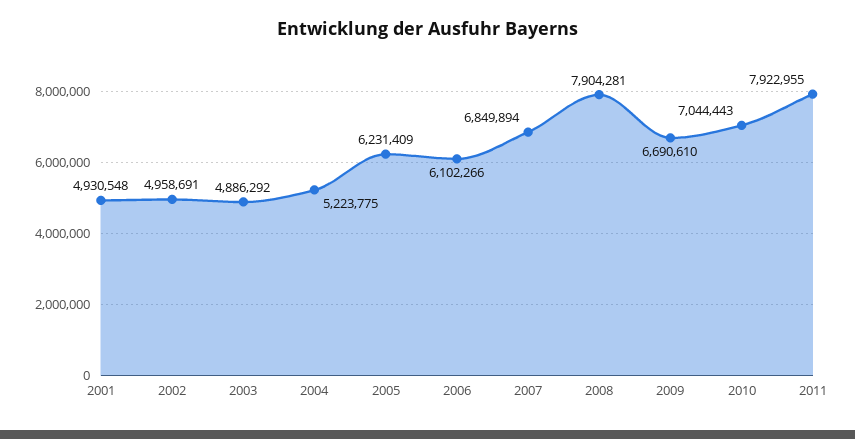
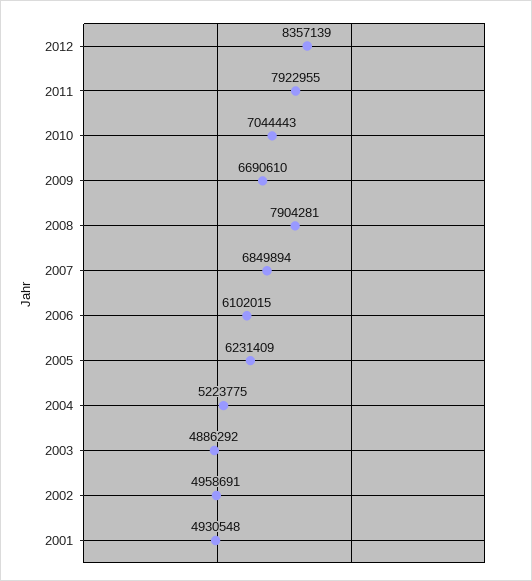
2006: 6102266 -> 6102015
2012: none -> 8357139

